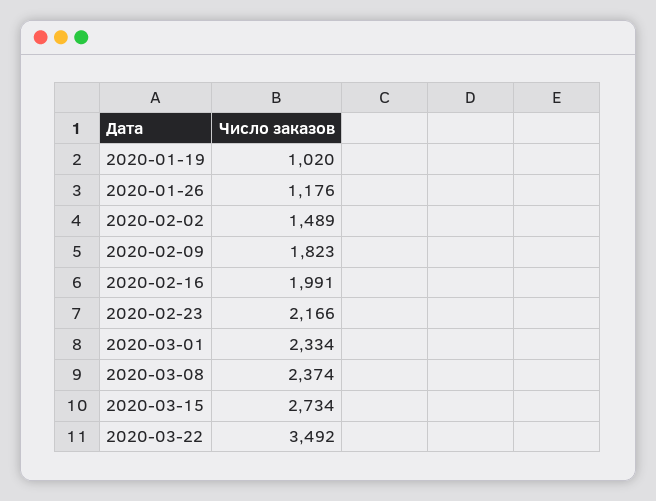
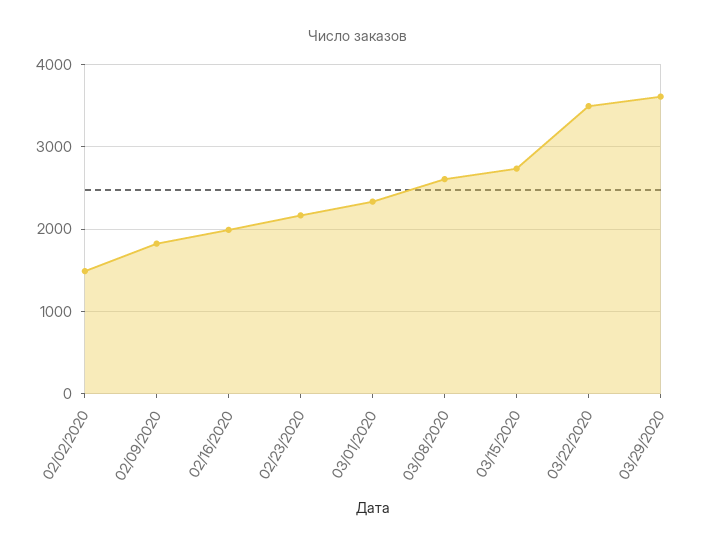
2020-01-19: 1020 -> none
2020-01-26: 1176 -> none
2020-03-08: 2374 -> 2600
03/29/2020: none -> 3600

